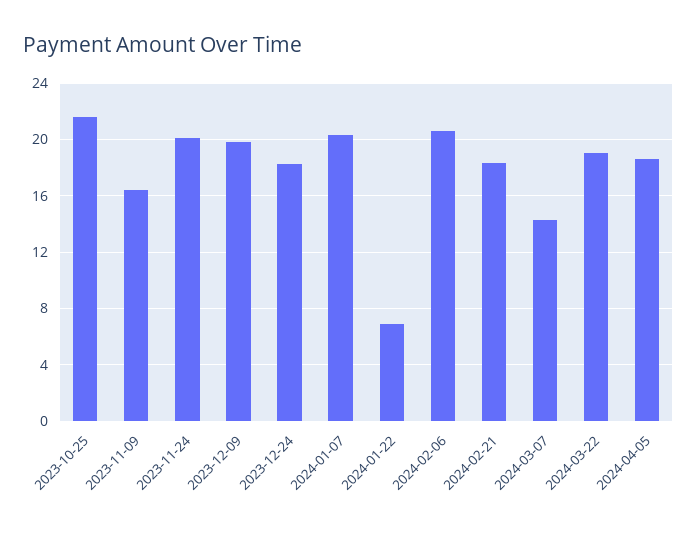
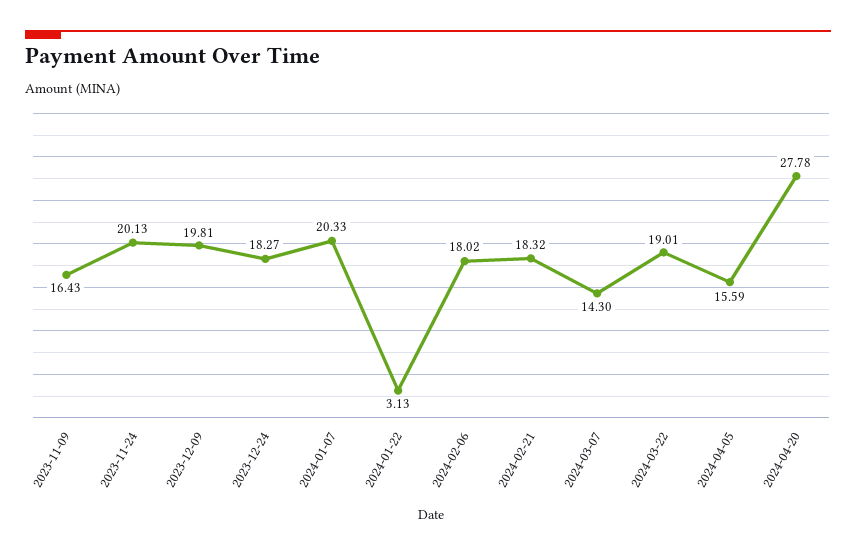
2023-10-25: 21.5 -> none
2024-01-22: 7 -> 3.13
2024-02-06: 20.5 -> 18.02
2024-04-05: 18.5 -> 15.59
2024-04-20: none -> 27.78

